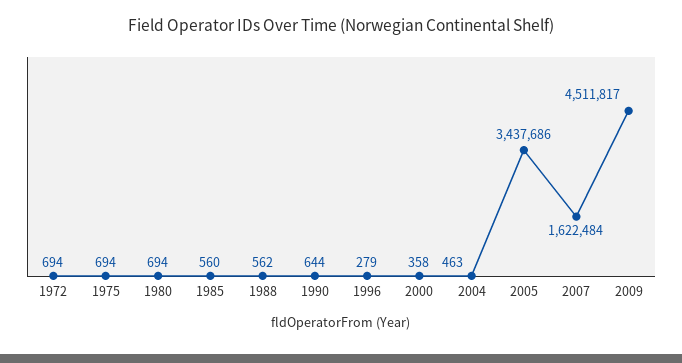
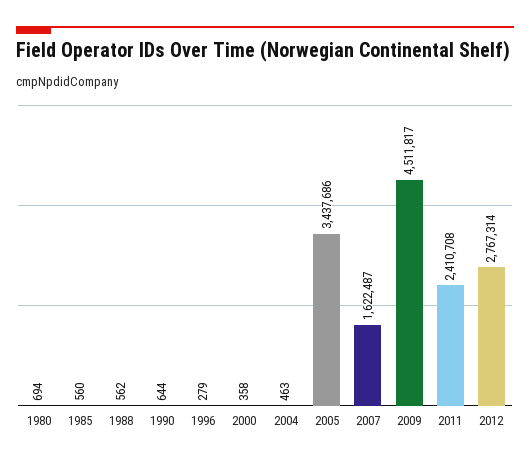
1972: 694 -> none
1975: 694 -> none
2007: 1622484 -> 1622487
2011: none -> 2410708
2012: none -> 2767314

